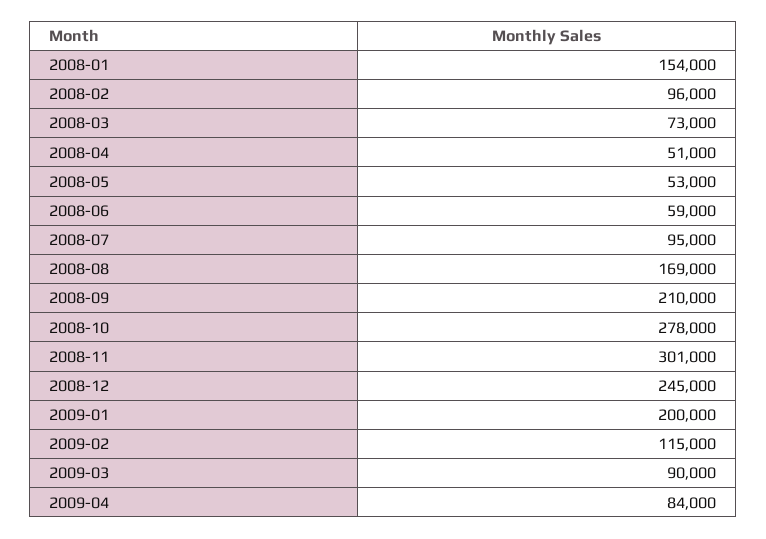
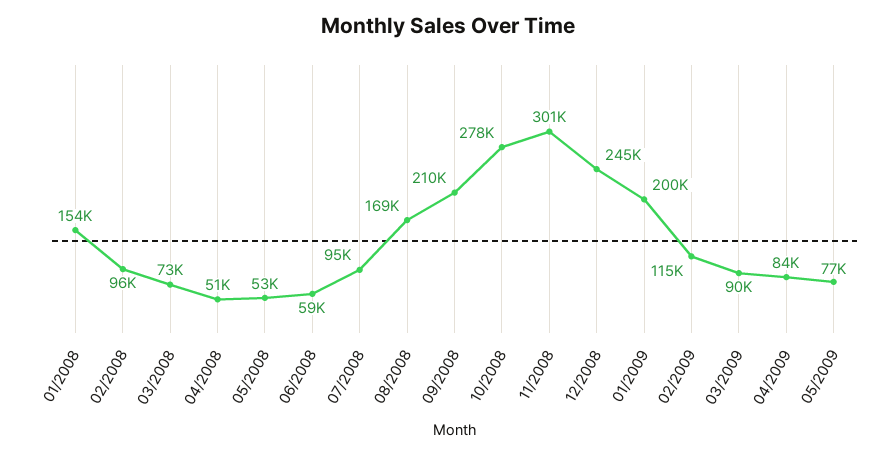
05/2009: none -> 77000

